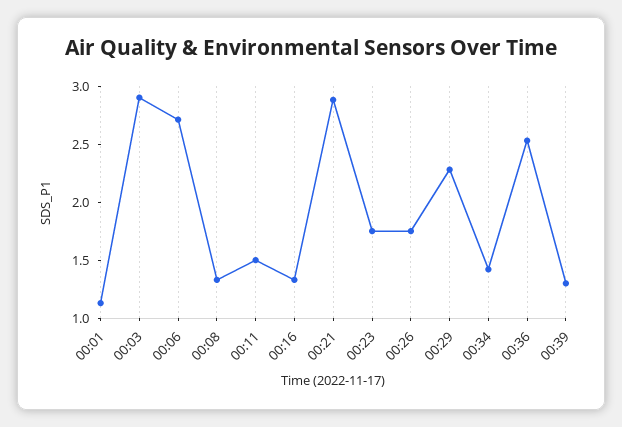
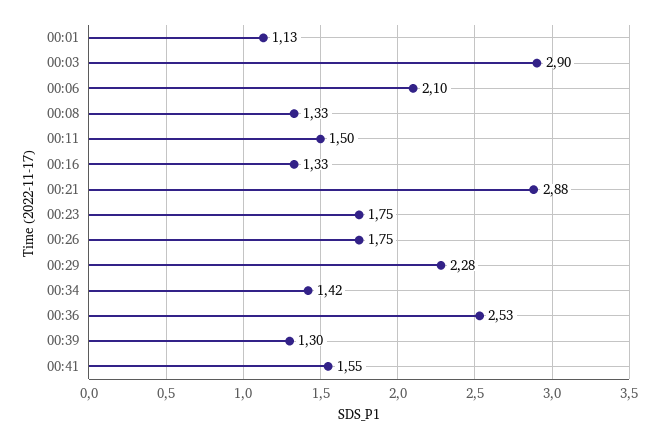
00:06: 2.7 -> 2.1
00:41: none -> 1.55

